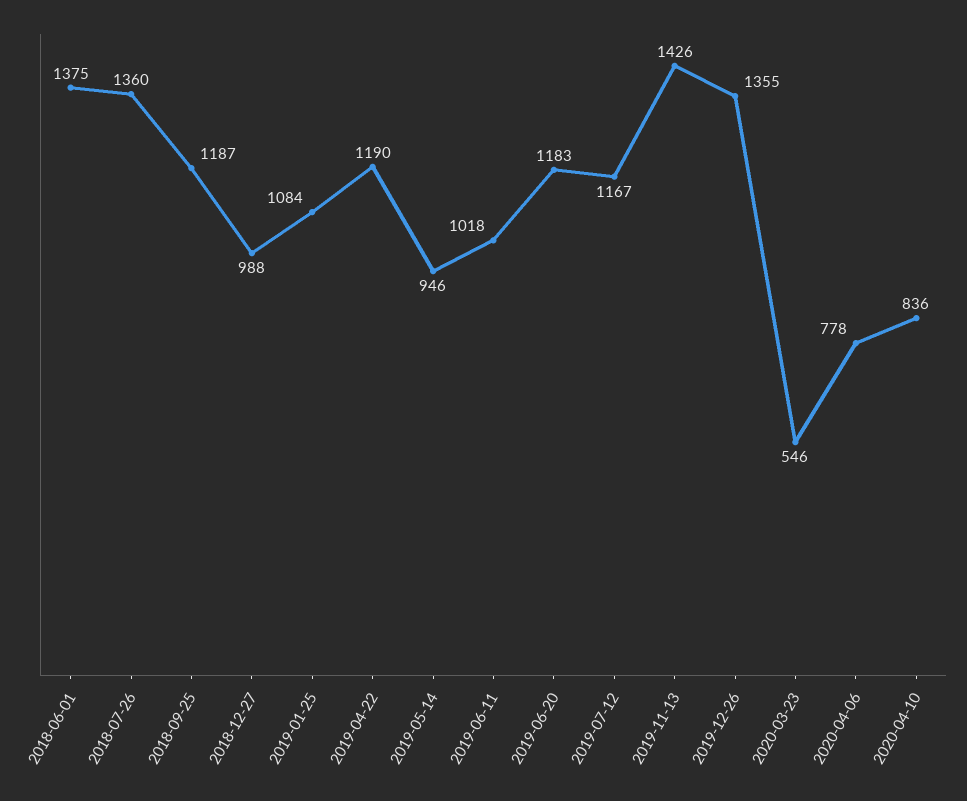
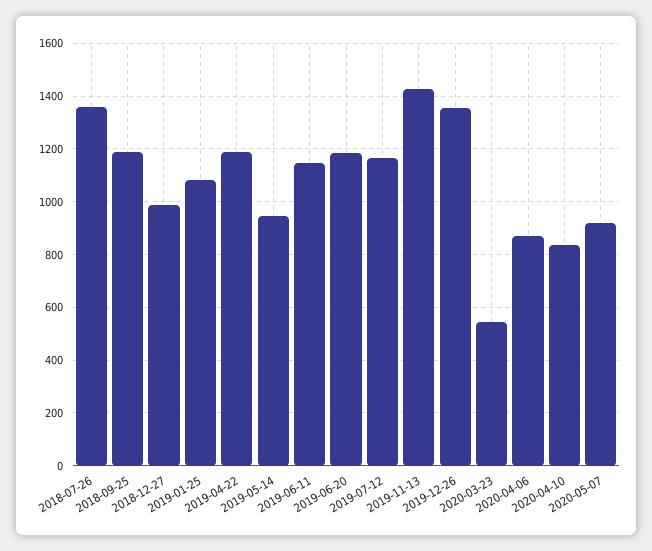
2018-06-01: 1375 -> none
2019-06-11: 1018 -> 1150
2020-04-06: 778 -> 875
2020-05-07: none -> 925

